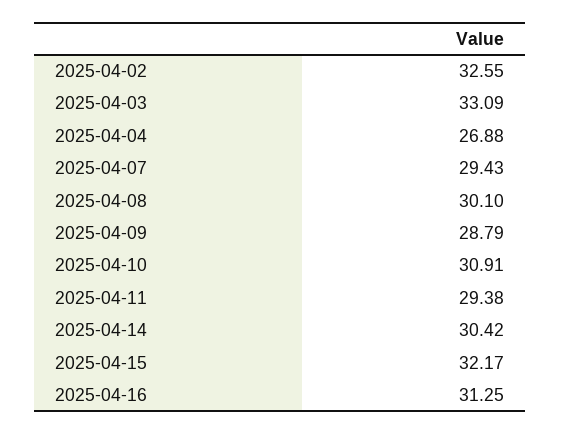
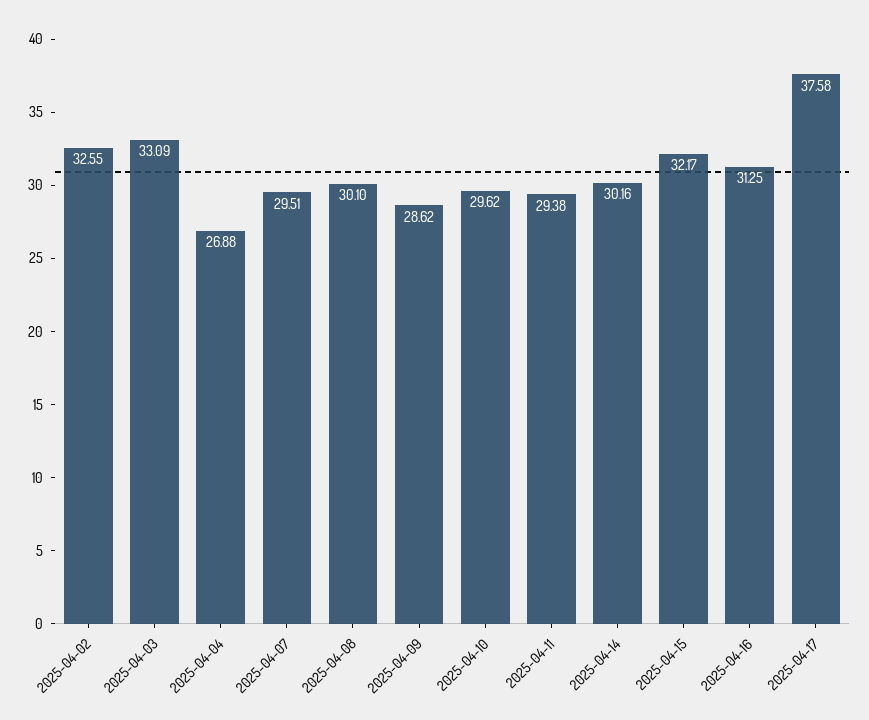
2025-04-07: 29.43 -> 29.51
2025-04-09: 28.79 -> 28.62
2025-04-10: 30.91 -> 29.62
2025-04-14: 30.42 -> 30.16
2025-04-17: none -> 37.58

